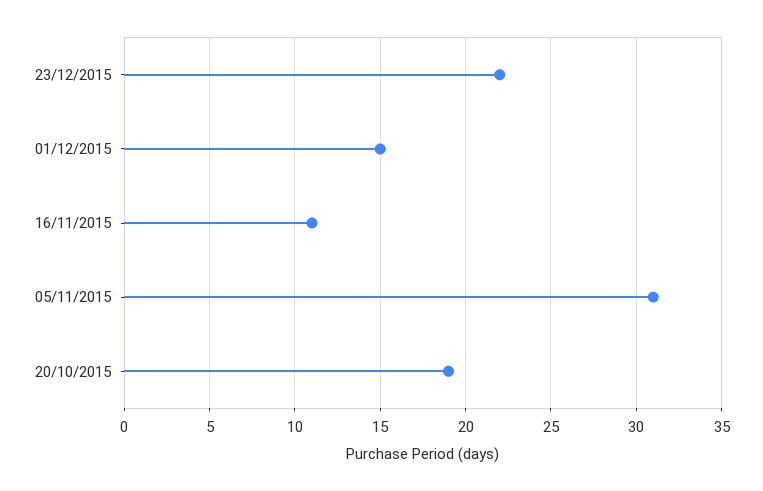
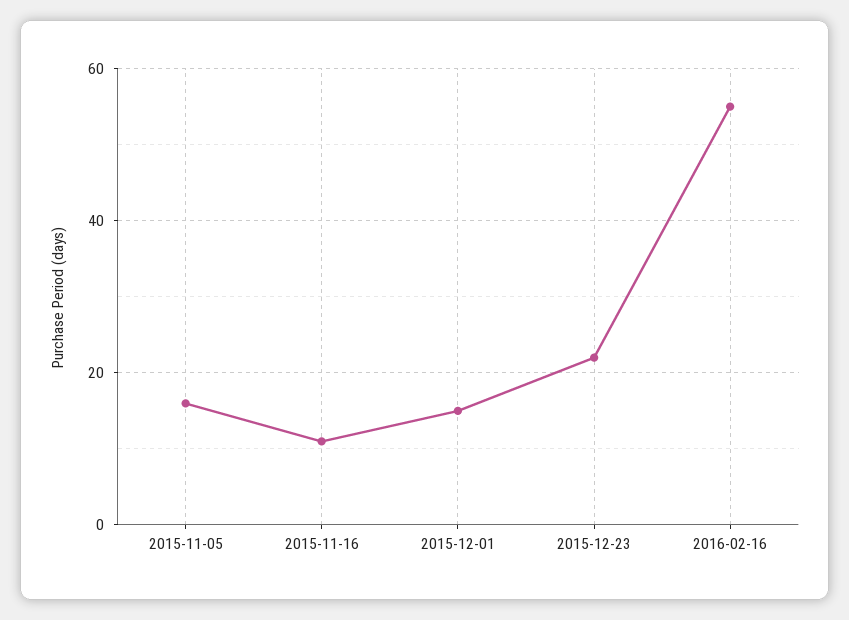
05/11/2015: 31 -> 15
20/10/2015: 19 -> none
2016-02-16: none -> 55

